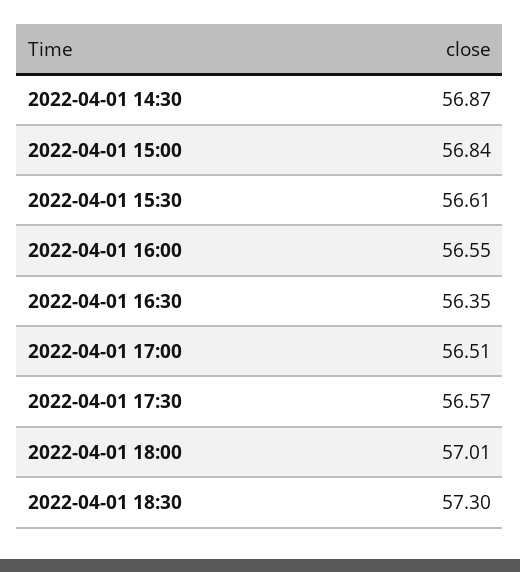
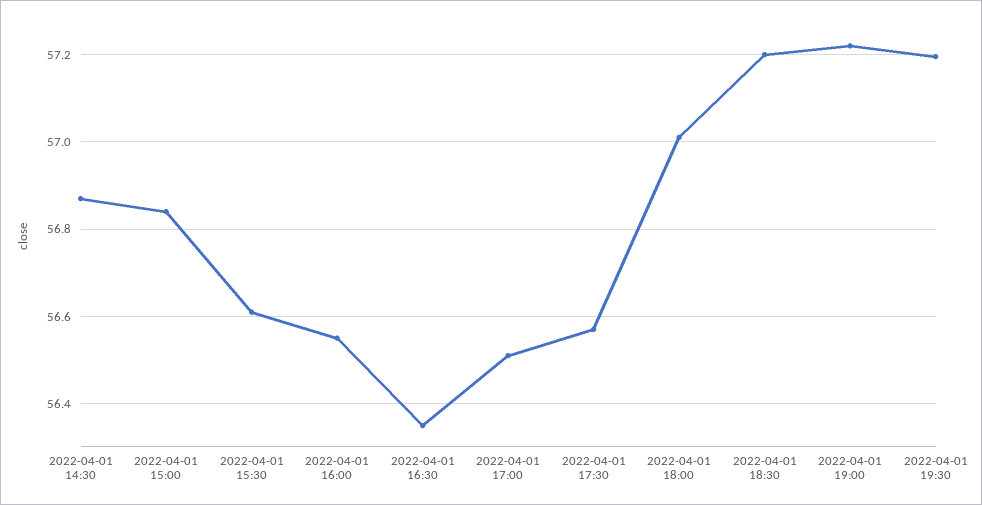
2022-04-01 18:30: 57.3 -> 57.2
2022-04-01 19:00: none -> 57.22
2022-04-01 19:30: none -> 57.2

